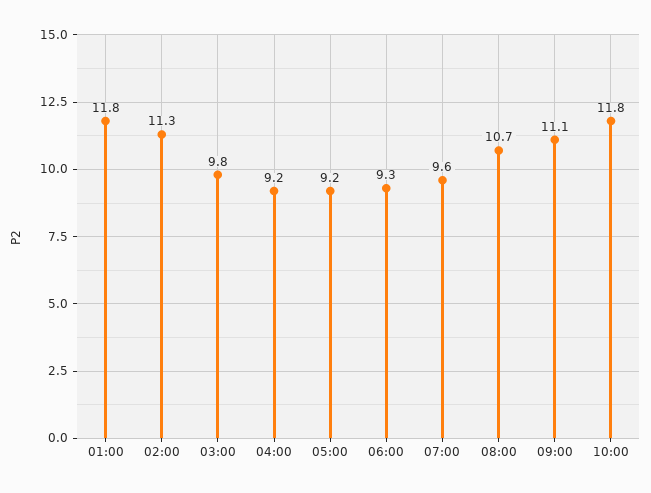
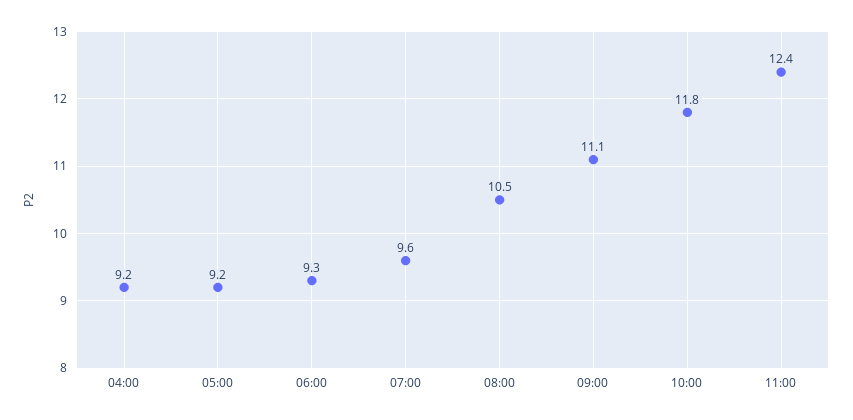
01:00: 11.8 -> none
02:00: 11.3 -> none
03:00: 9.8 -> none
08:00: 10.7 -> 10.5
11:00: none -> 12.4

